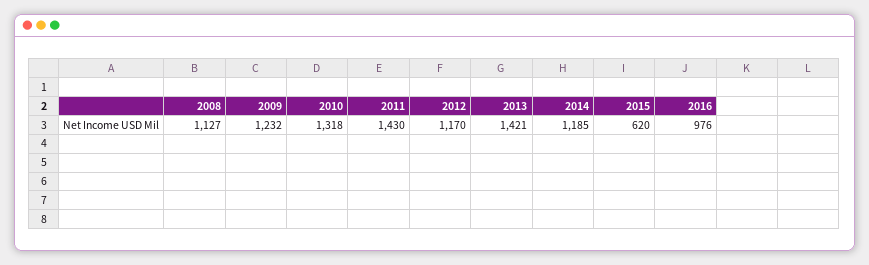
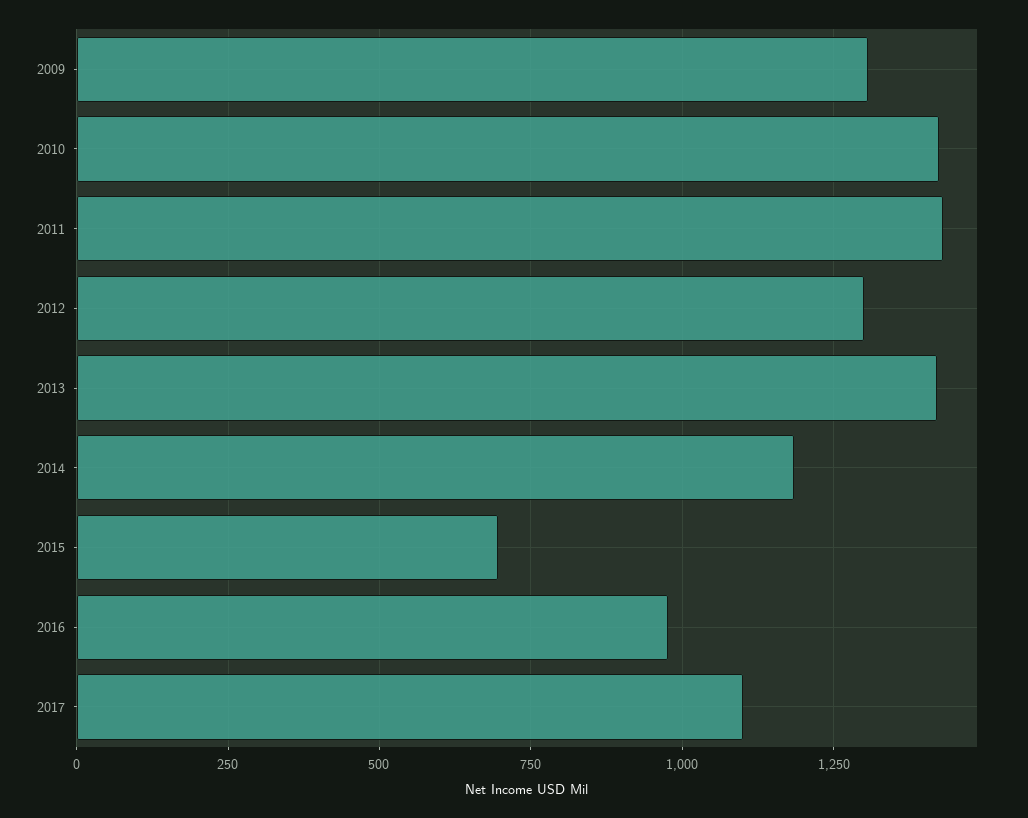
2008: 1127 -> none
2009: 1232 -> 1300
2010: 1318 -> 1425
2012: 1170 -> 1300
2015: 620 -> 700
2017: none -> 1100

